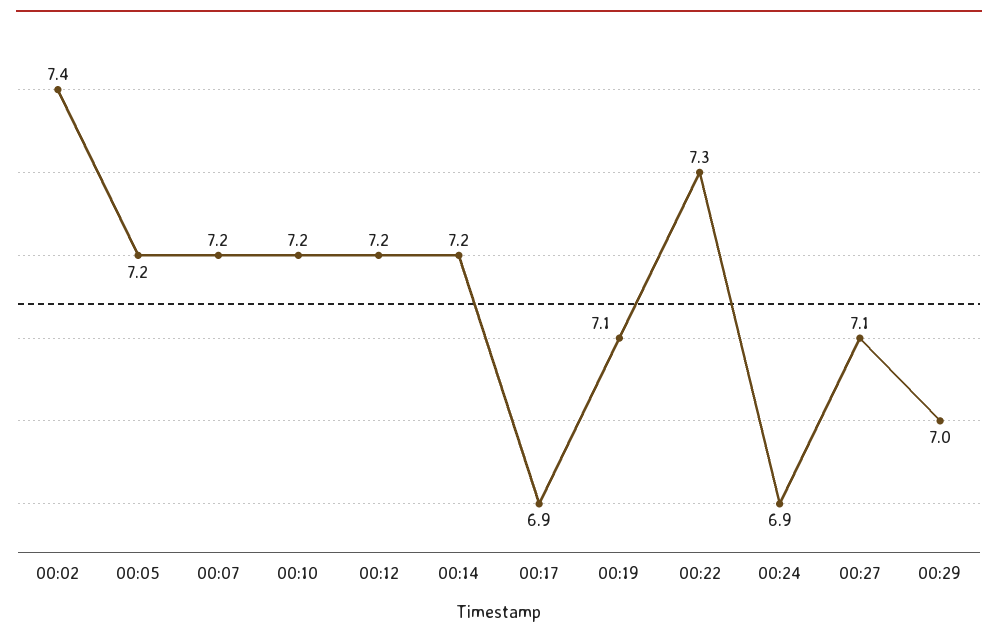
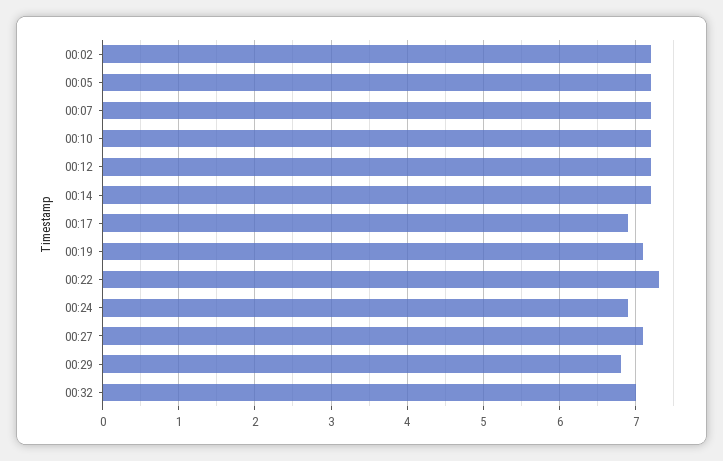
00:02: 7.4 -> 7.2
00:29: 7 -> 6.8
00:32: none -> 7

